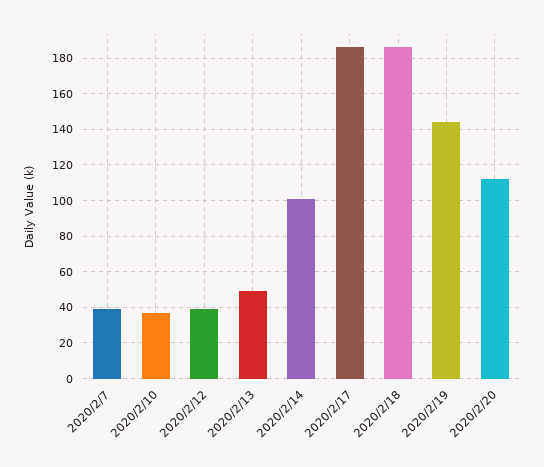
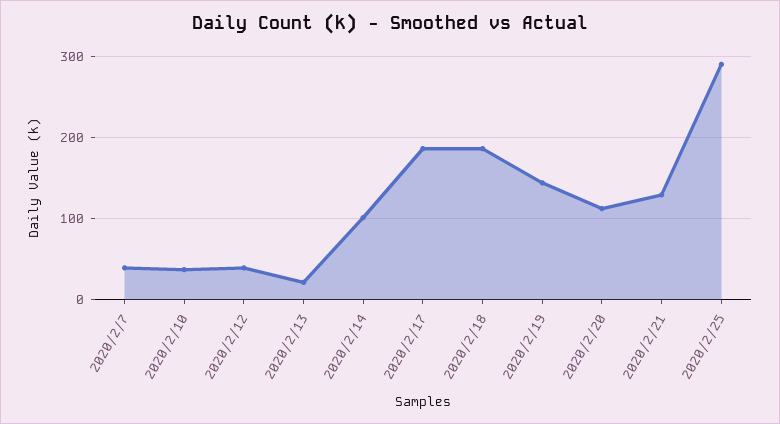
2020/2/13: 50 -> 20
2020/2/21: none -> 130
2020/2/25: none -> 290

